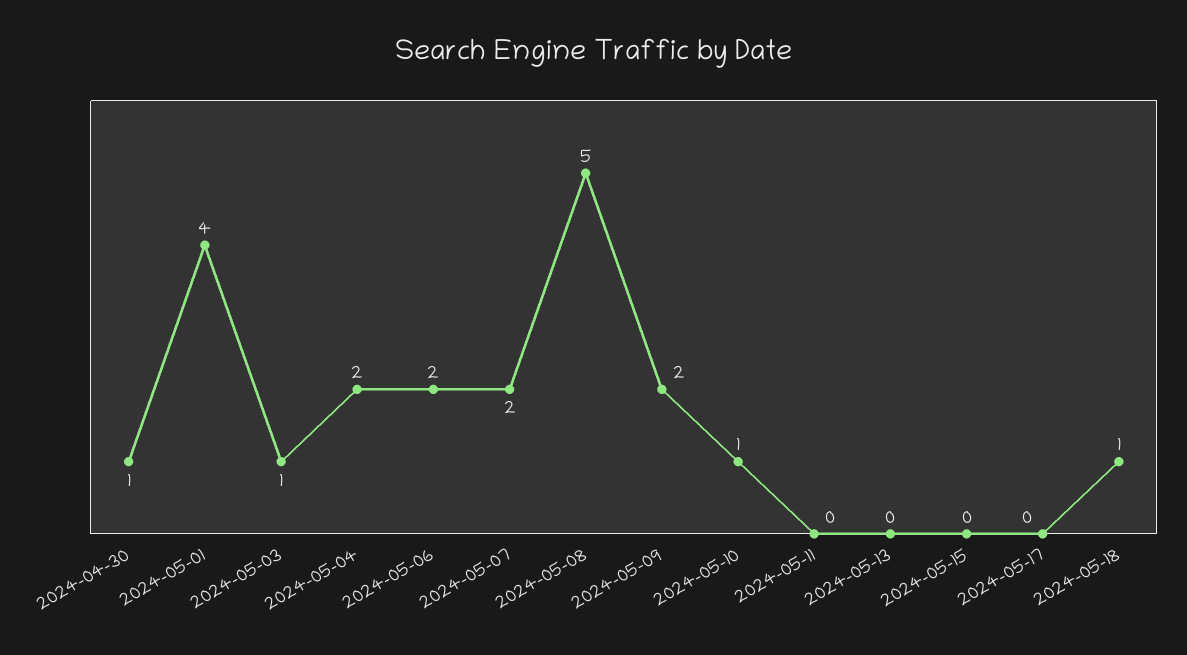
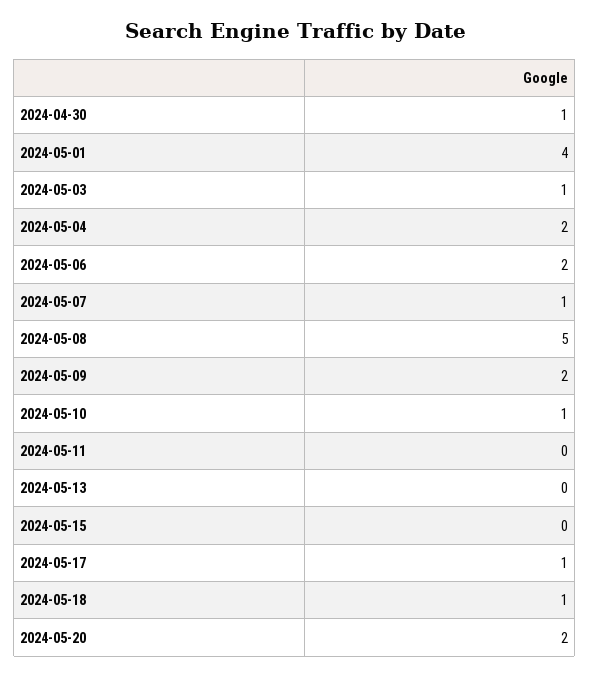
2024-05-07: 2 -> 1
2024-05-17: 0 -> 1
2024-05-20: none -> 2

